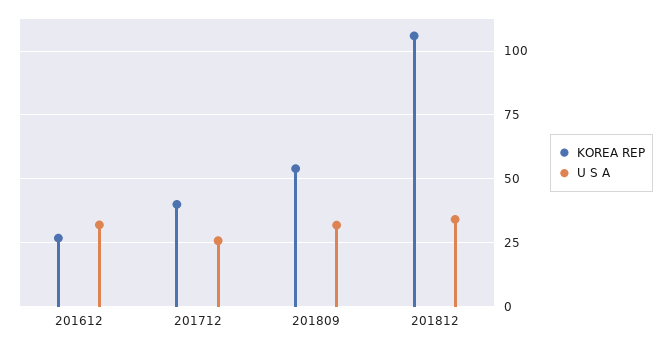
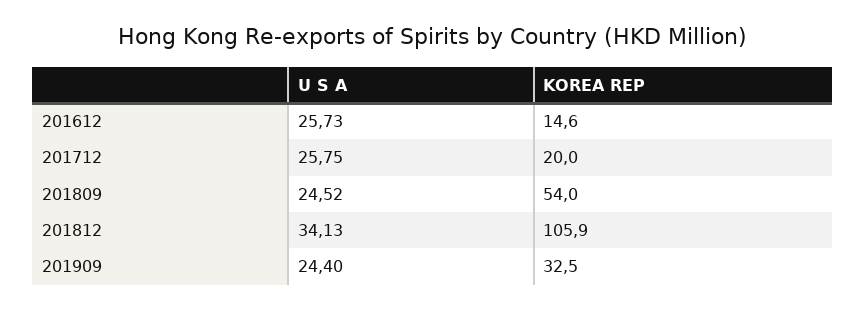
KOREA REP, 201612: 27.5 -> 14.6
U S A, 201612: 32.5 -> 25.73
KOREA REP, 201712: 40 -> 20
U S A, 201809: 32.5 -> 24.52
U S A, 201909: none -> 24.4
KOREA REP, 201909: none -> 32.5

